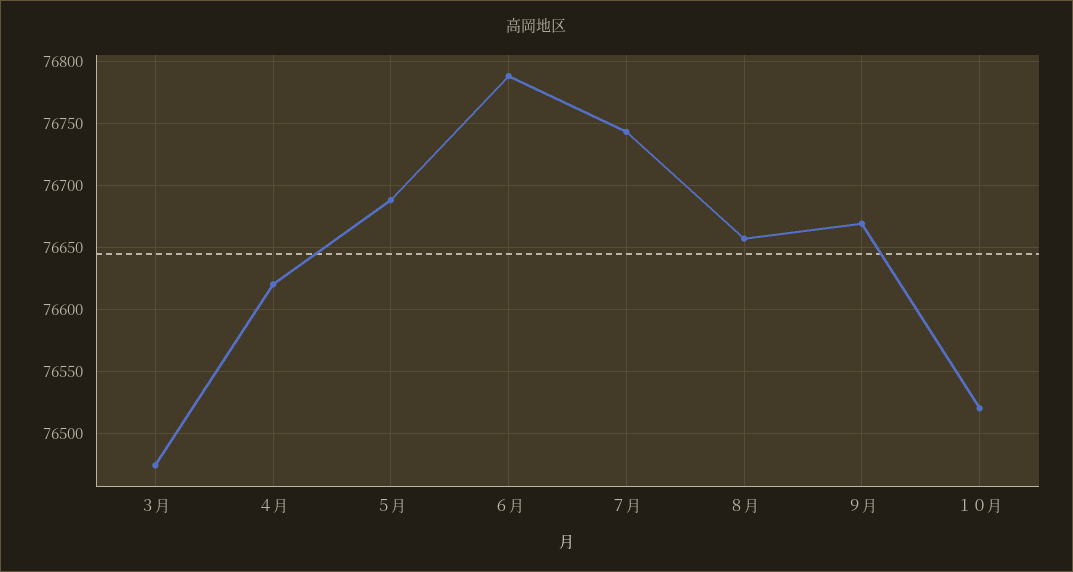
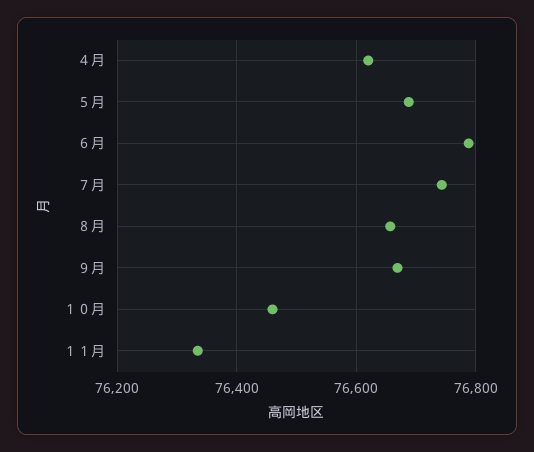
３月: 76475 -> none
１０月: 76520 -> 76460
１１月: none -> 76340

